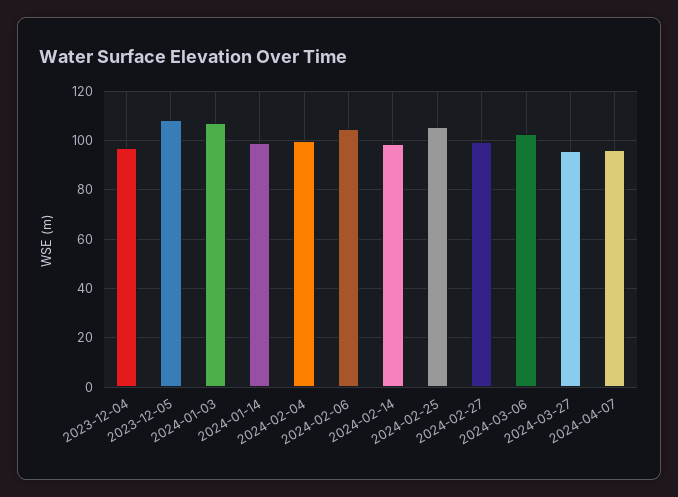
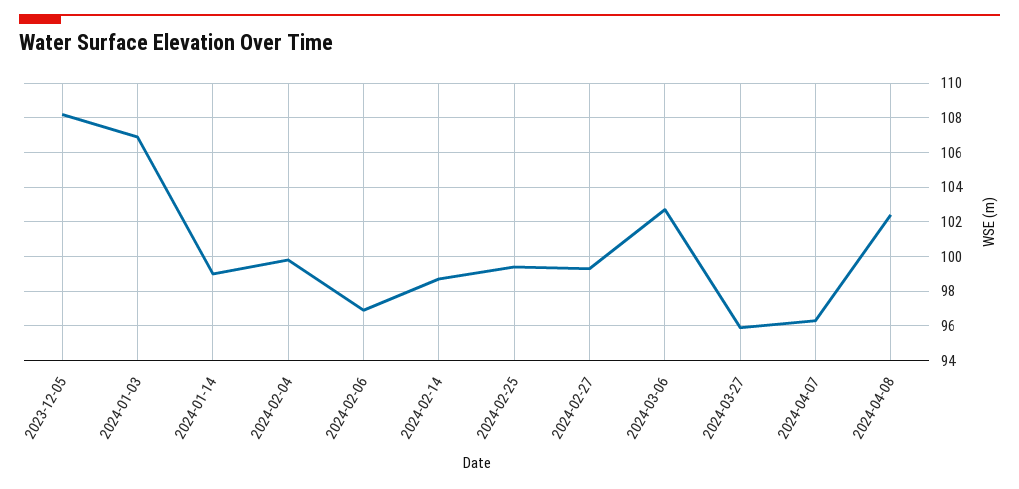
2023-12-04: 97.5 -> none
2024-02-06: 105 -> 97
2024-02-25: 105 -> 99.5
2024-04-08: none -> 102.5

